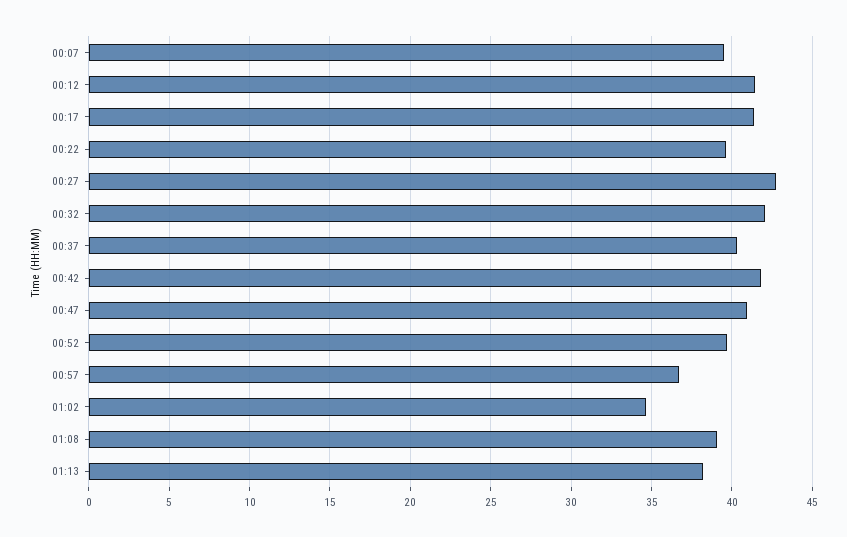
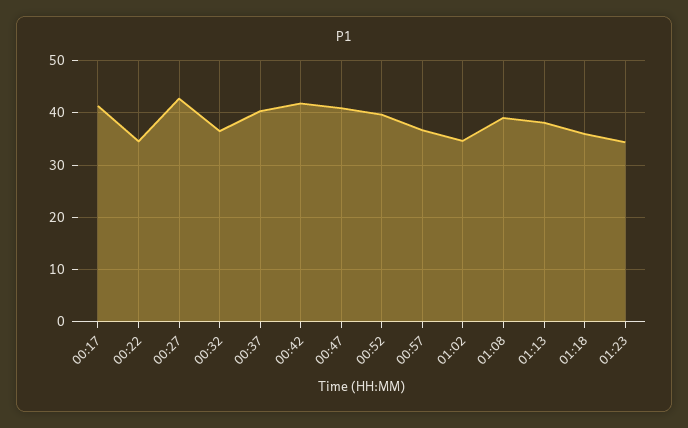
00:07: 39.5 -> none
00:12: 41.5 -> none
00:22: 39.5 -> 34
00:32: 42 -> 36
01:18: none -> 36
01:23: none -> 34

